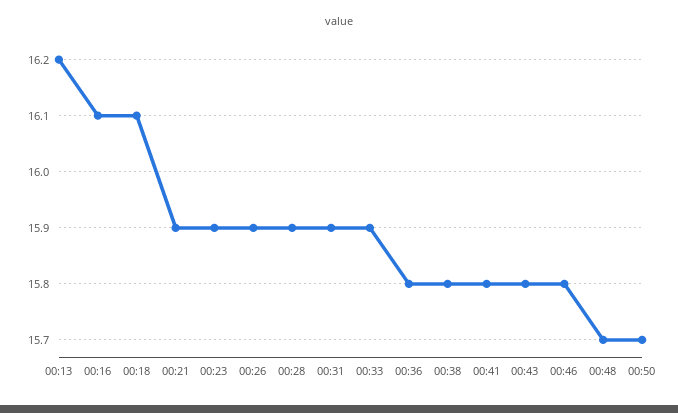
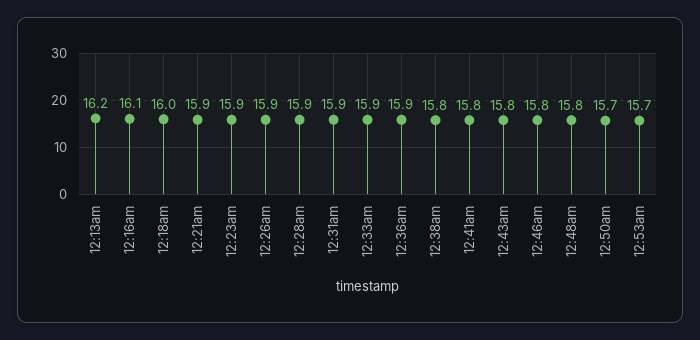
00:18: 16.1 -> 16
00:36: 15.8 -> 15.9
00:48: 15.7 -> 15.8
12:53am: none -> 15.7

